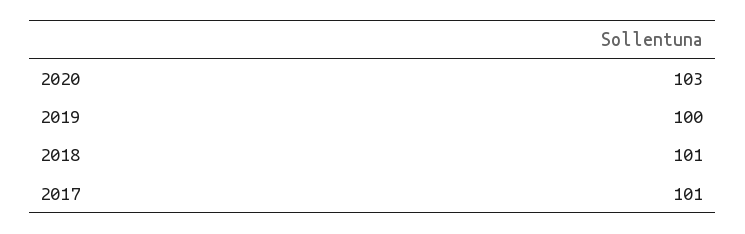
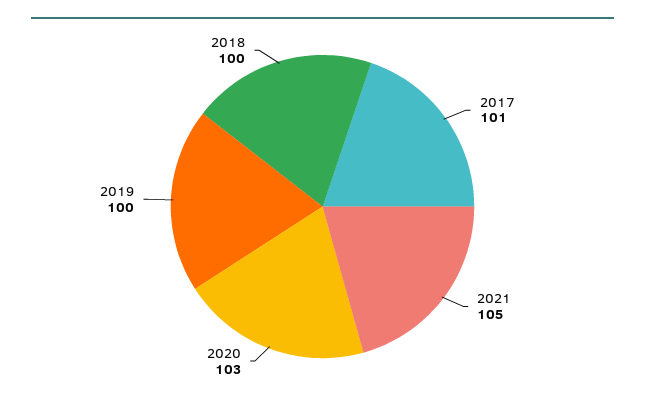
2018: 101 -> 100
2021: none -> 105

